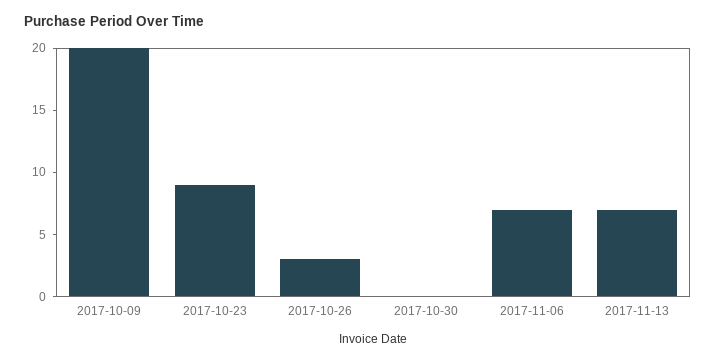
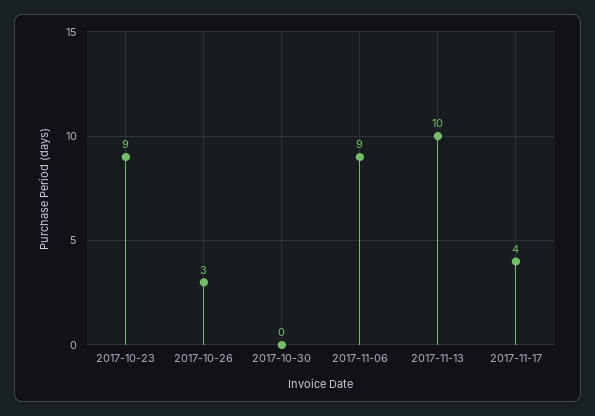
2017-10-09: 20 -> none
2017-11-06: 7 -> 9
2017-11-13: 7 -> 10
2017-11-17: none -> 4

